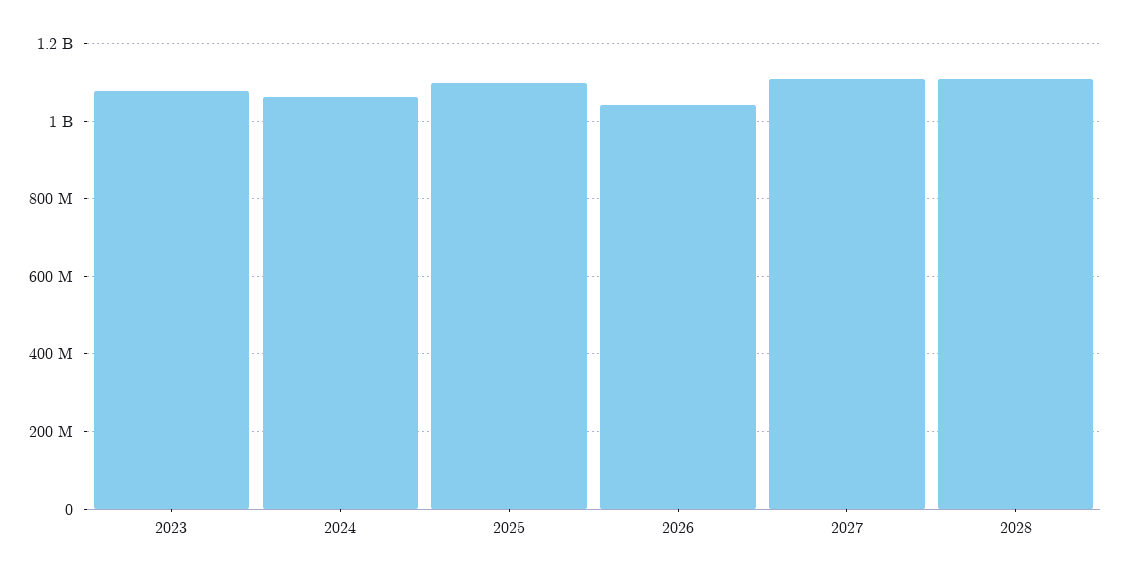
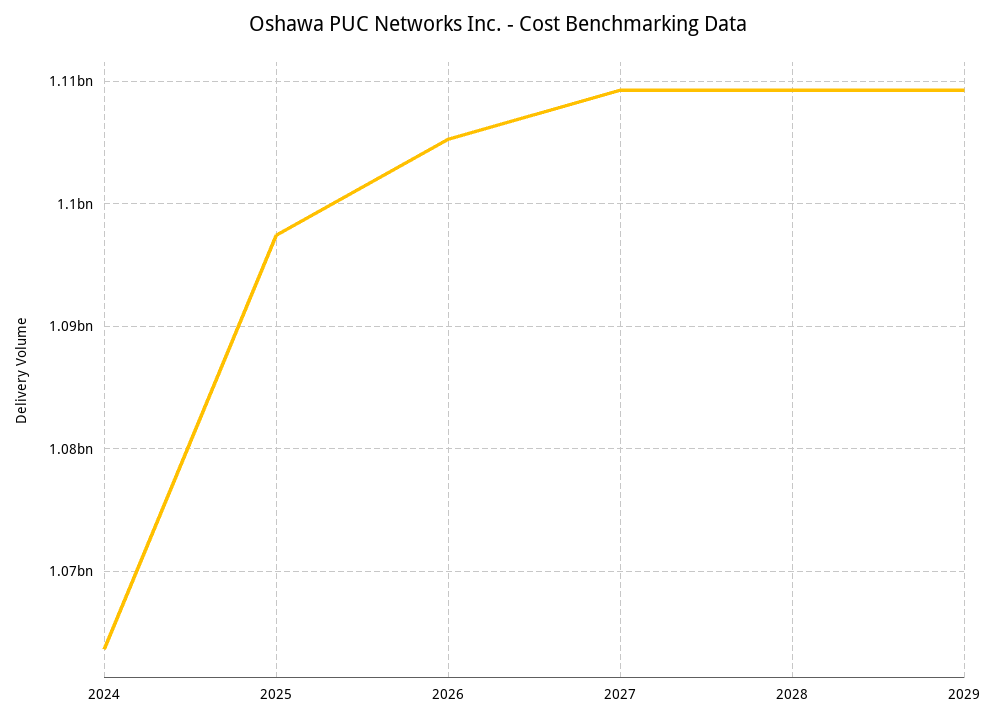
2023: 1080000000 -> none
2026: 1040000000 -> 1105000000
2029: none -> 1109000000

